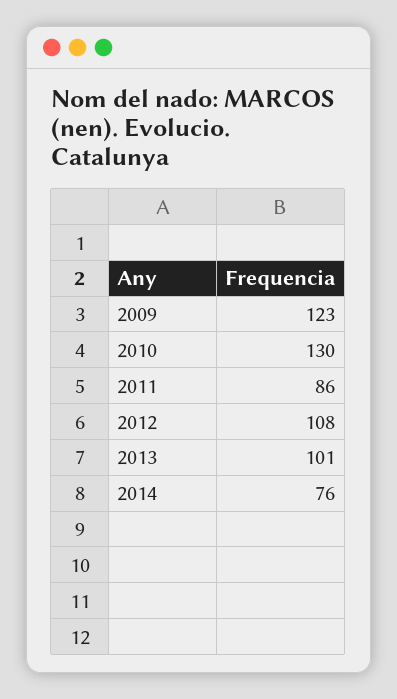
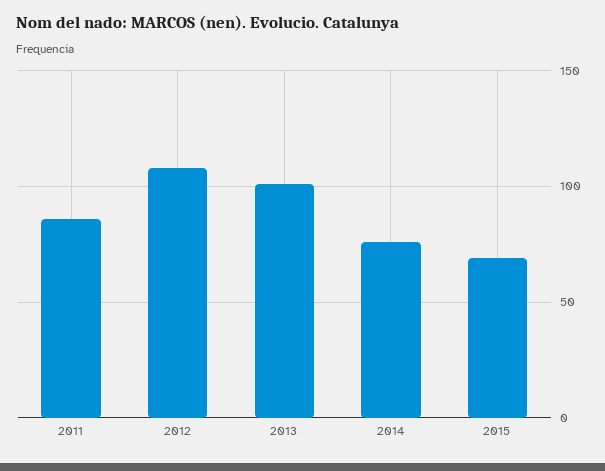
2009: 123 -> none
2010: 130 -> none
2015: none -> 70

